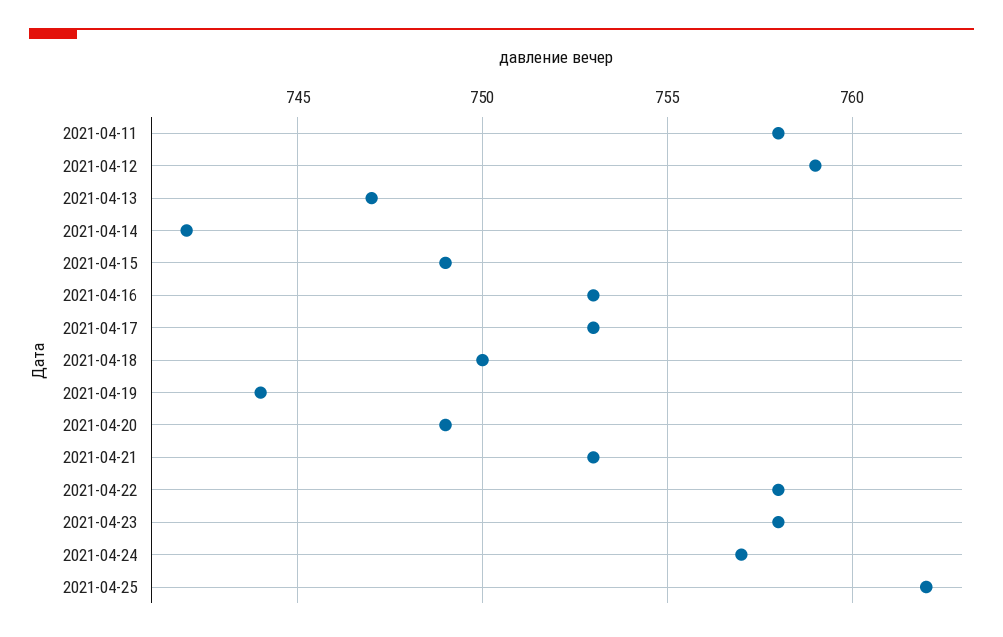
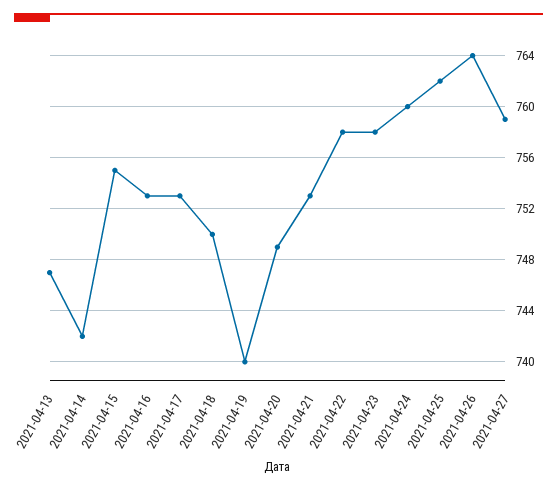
2021-04-11: 758 -> none
2021-04-12: 759 -> none
2021-04-15: 749 -> 755
2021-04-19: 744 -> 740
2021-04-24: 757 -> 760
2021-04-26: none -> 764
2021-04-27: none -> 759

